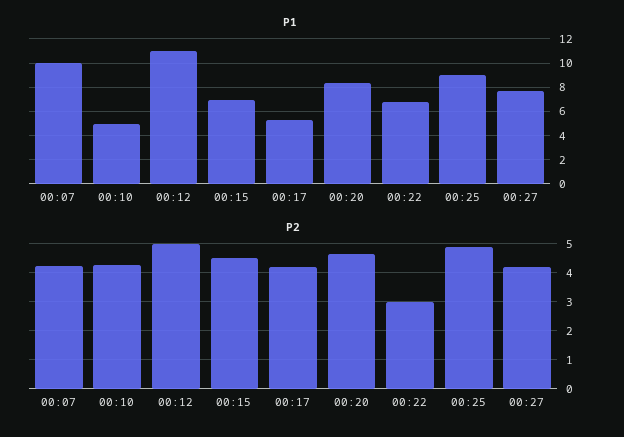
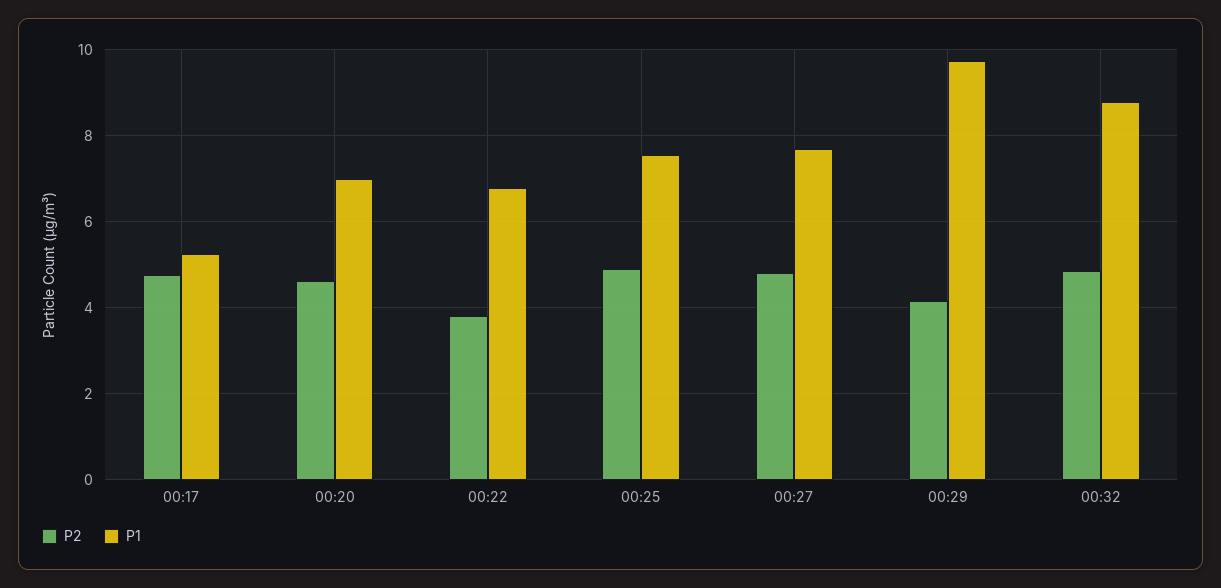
P1, 00:07: 10 -> none
P1, 00:10: 5 -> none
P1, 00:12: 11 -> none
P1, 00:15: 7 -> none
P1, 00:20: 8.5 -> 7
P1, 00:25: 9 -> 7.6
P2, 00:07: 4.25 -> none
P2, 00:10: 4.25 -> none
P2, 00:12: 5 -> none
P2, 00:15: 4.5 -> none
P2, 00:17: 4.25 -> 4.8
P2, 00:22: 3 -> 3.8
P2, 00:27: 4.25 -> 4.8
P2, 00:29: none -> 4.2
P1, 00:29: none -> 9.8
P2, 00:32: none -> 4.8
P1, 00:32: none -> 8.8

